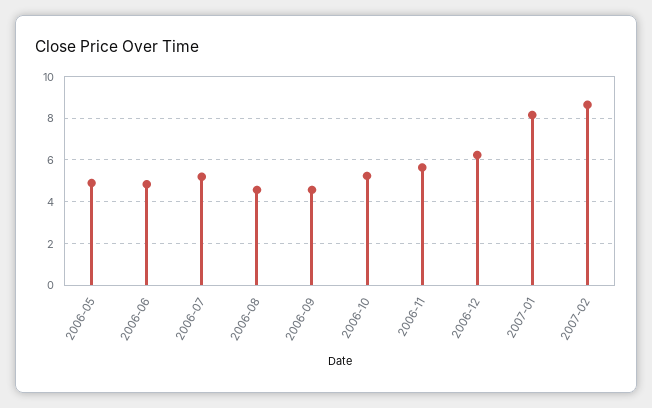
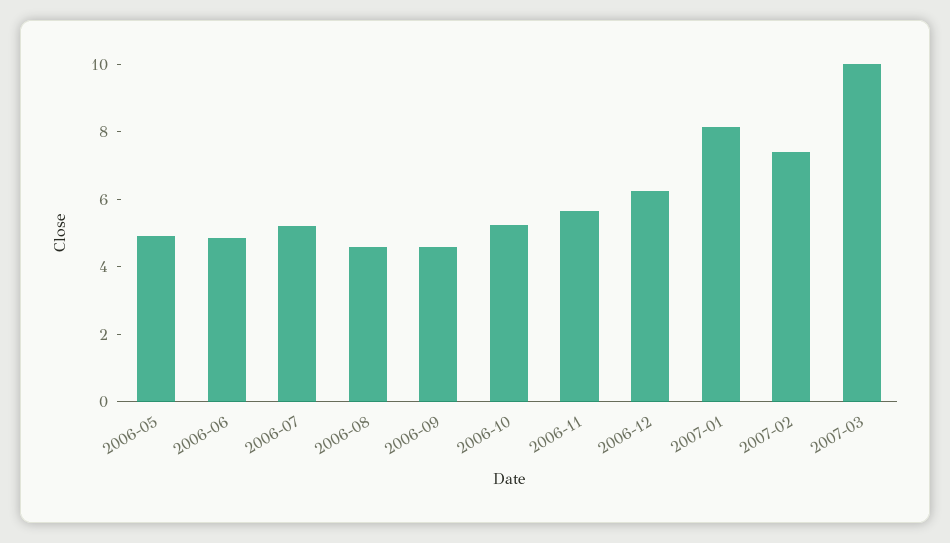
2007-02: 8.5 -> 7.5
2007-03: none -> 10

